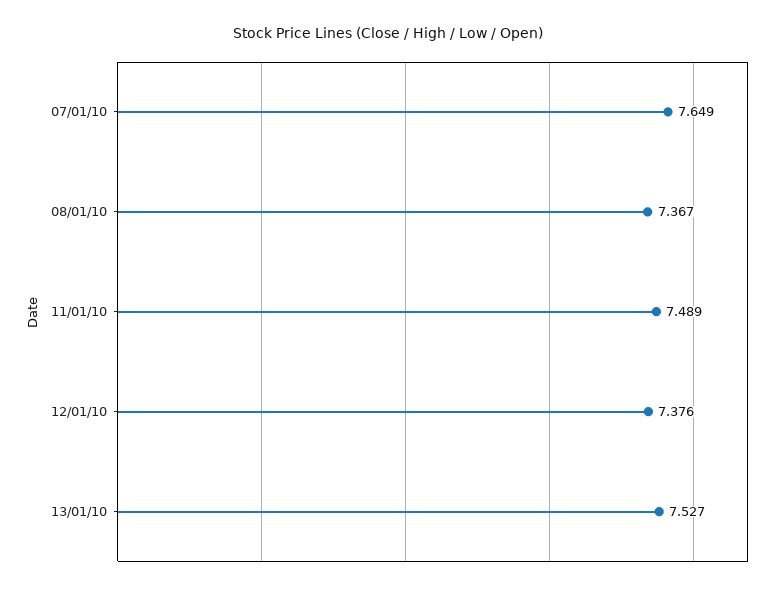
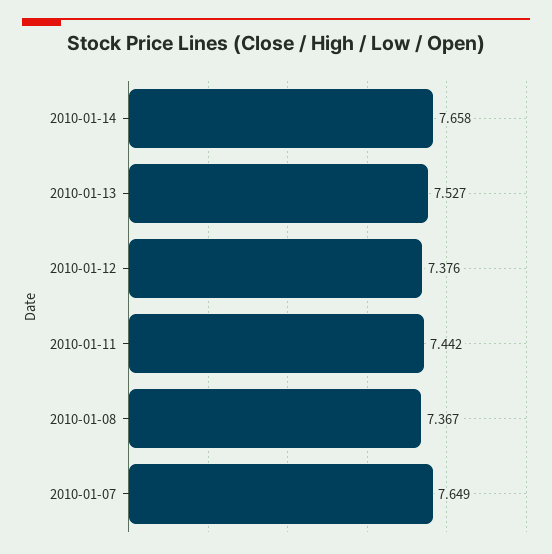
11/01/10: 7.489 -> 7.442
2010-01-14: none -> 7.658

